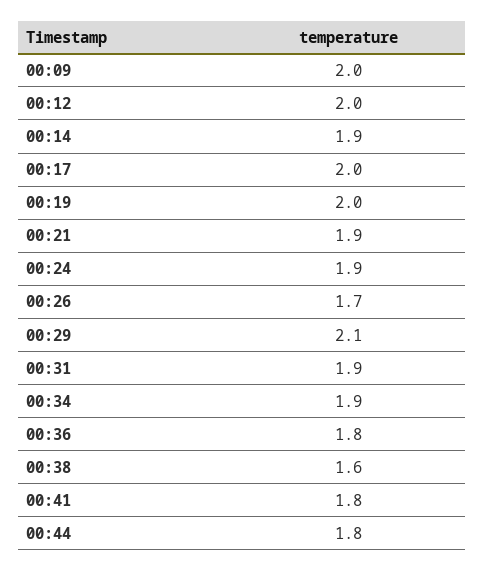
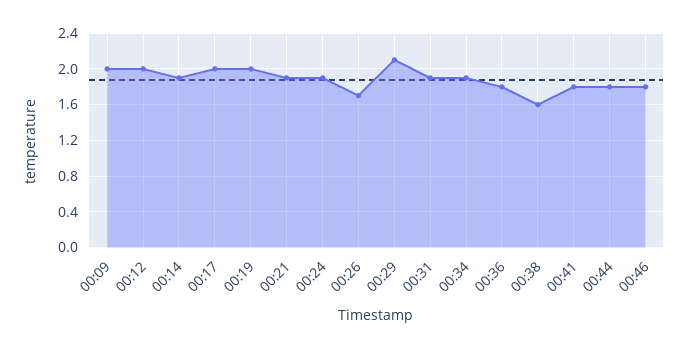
00:46: none -> 1.8

